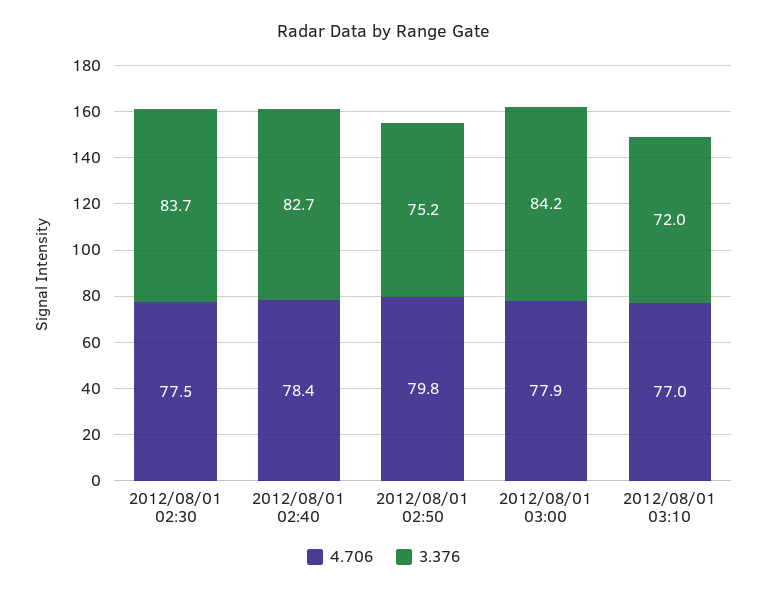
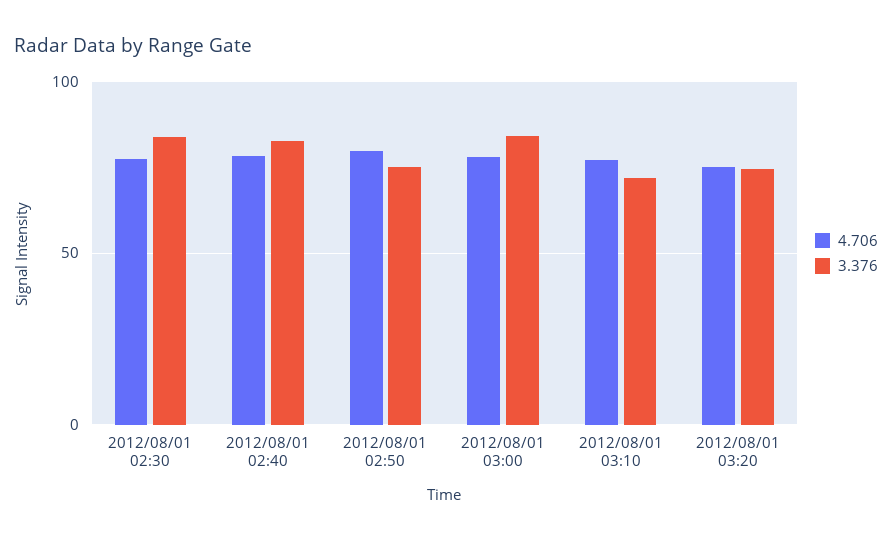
4.706, 2012/08/01 03:20: none -> 75
3.376, 2012/08/01 03:20: none -> 75

